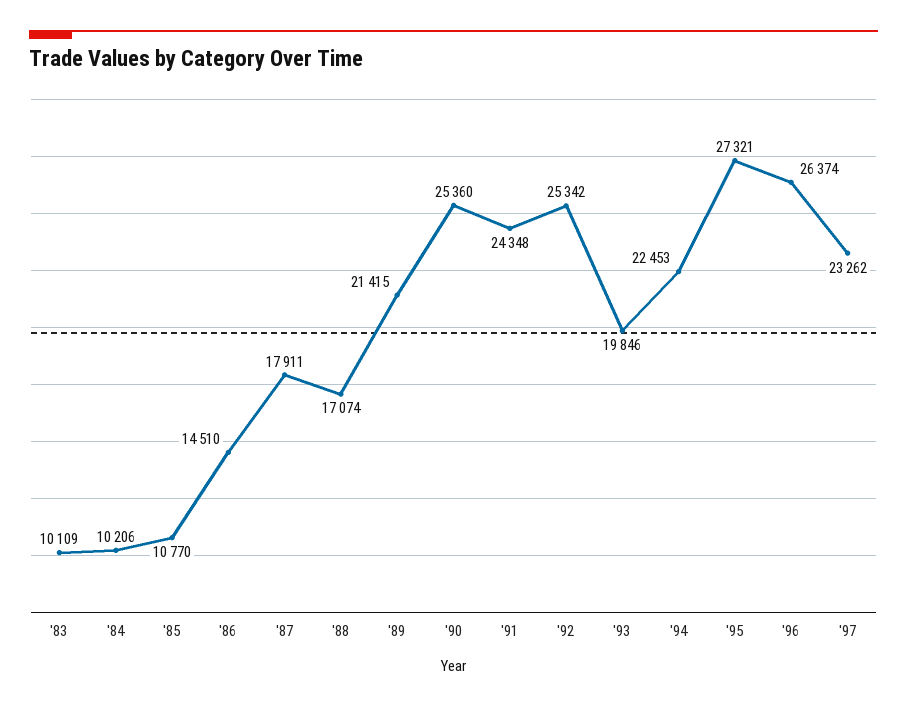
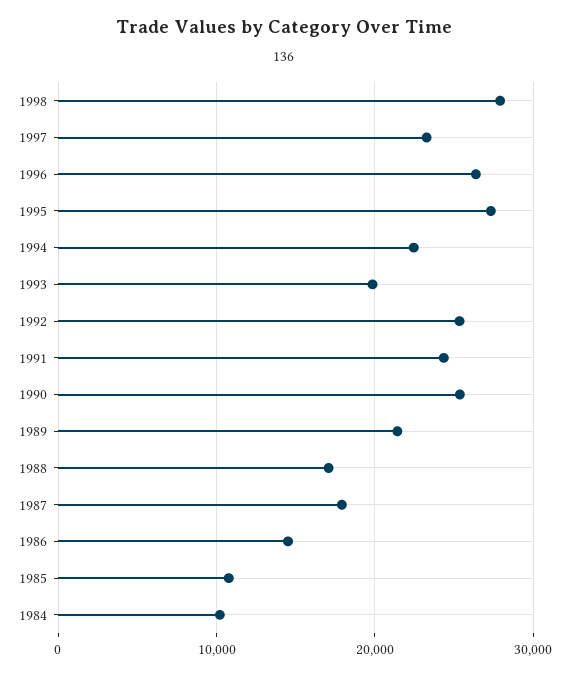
'83: 10109 -> none
1998: none -> 28000

